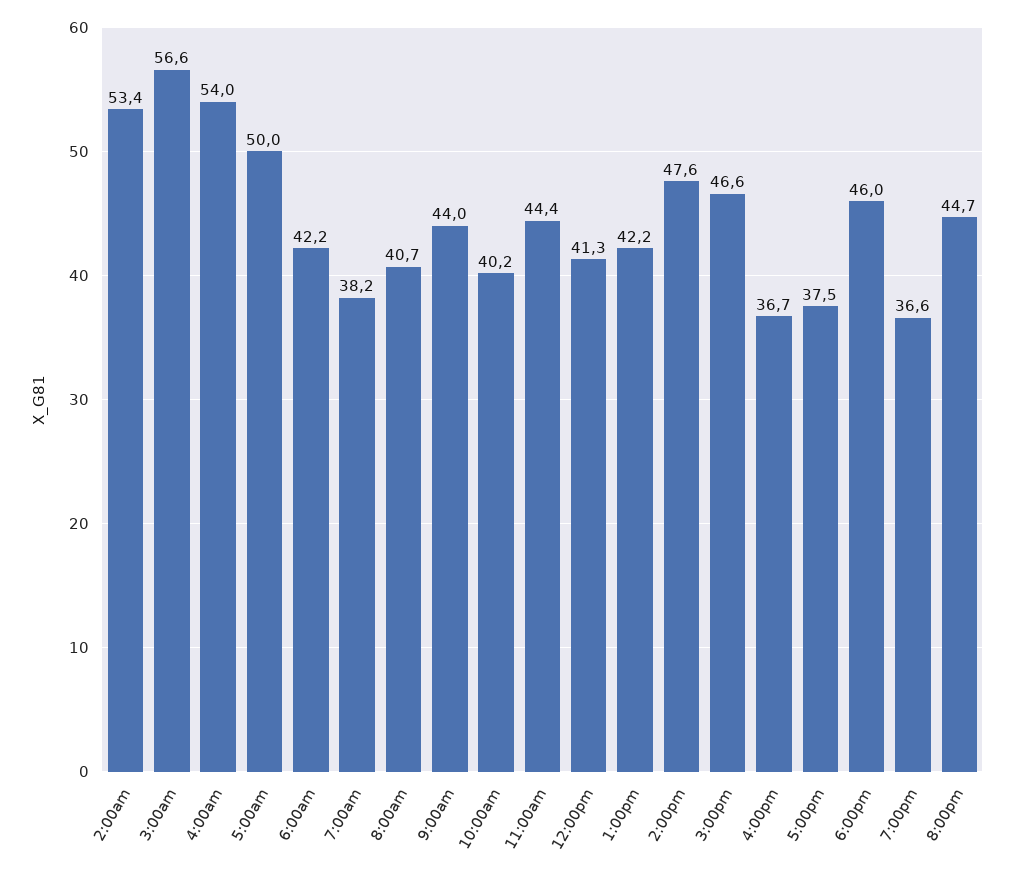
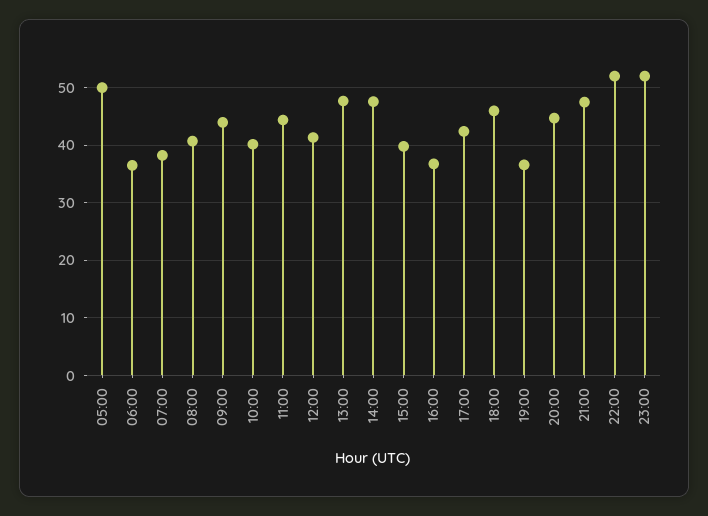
2:00am: 53.4 -> none
3:00am: 56.6 -> none
4:00am: 54 -> none
6:00am: 42.2 -> 36
1:00pm: 42.2 -> 48
3:00pm: 46.6 -> 40
5:00pm: 37.5 -> 42
21:00: none -> 48
22:00: none -> 52
23:00: none -> 52

